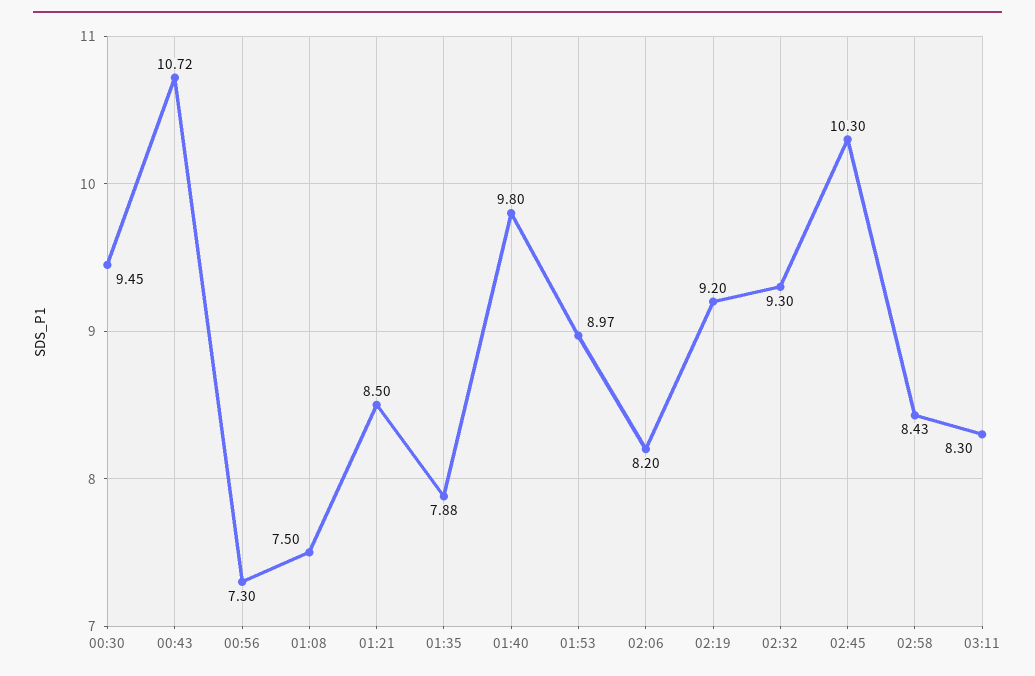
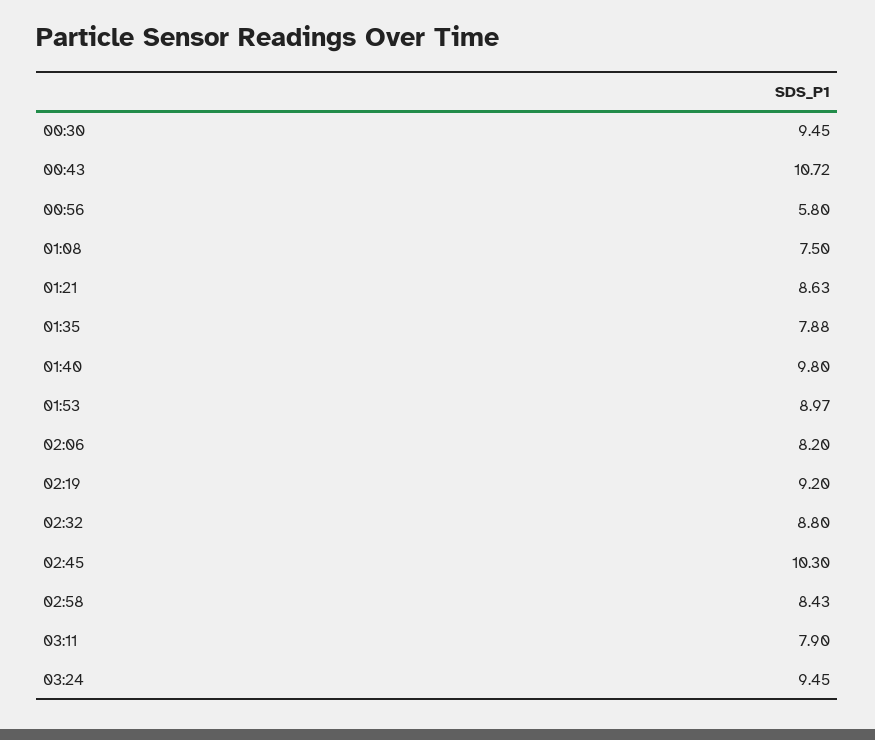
00:56: 7.3 -> 5.8
01:21: 8.5 -> 8.63
02:32: 9.3 -> 8.8
03:11: 8.3 -> 7.9
03:24: none -> 9.45

